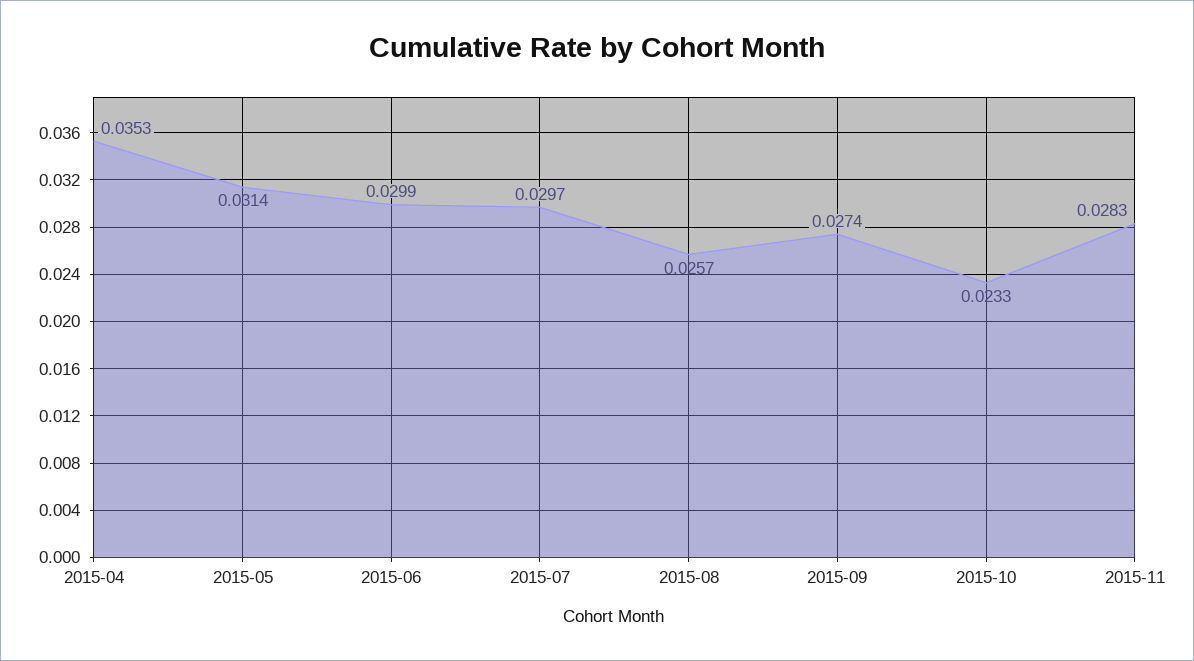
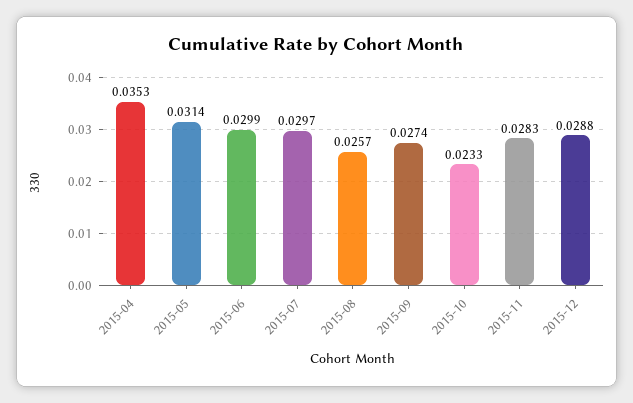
2015-12: none -> 0.0288

